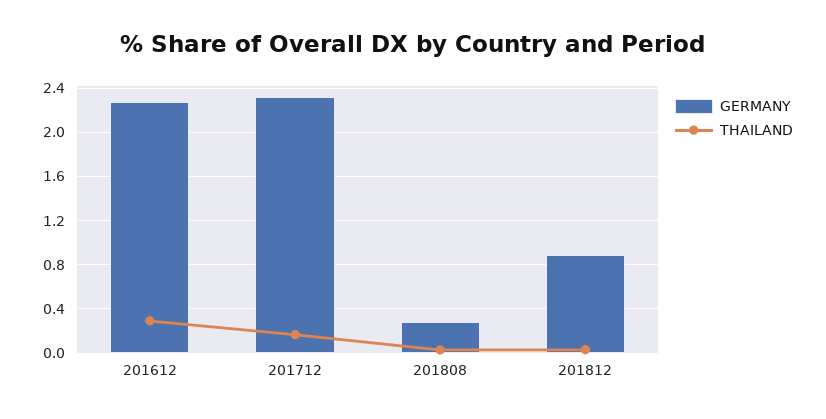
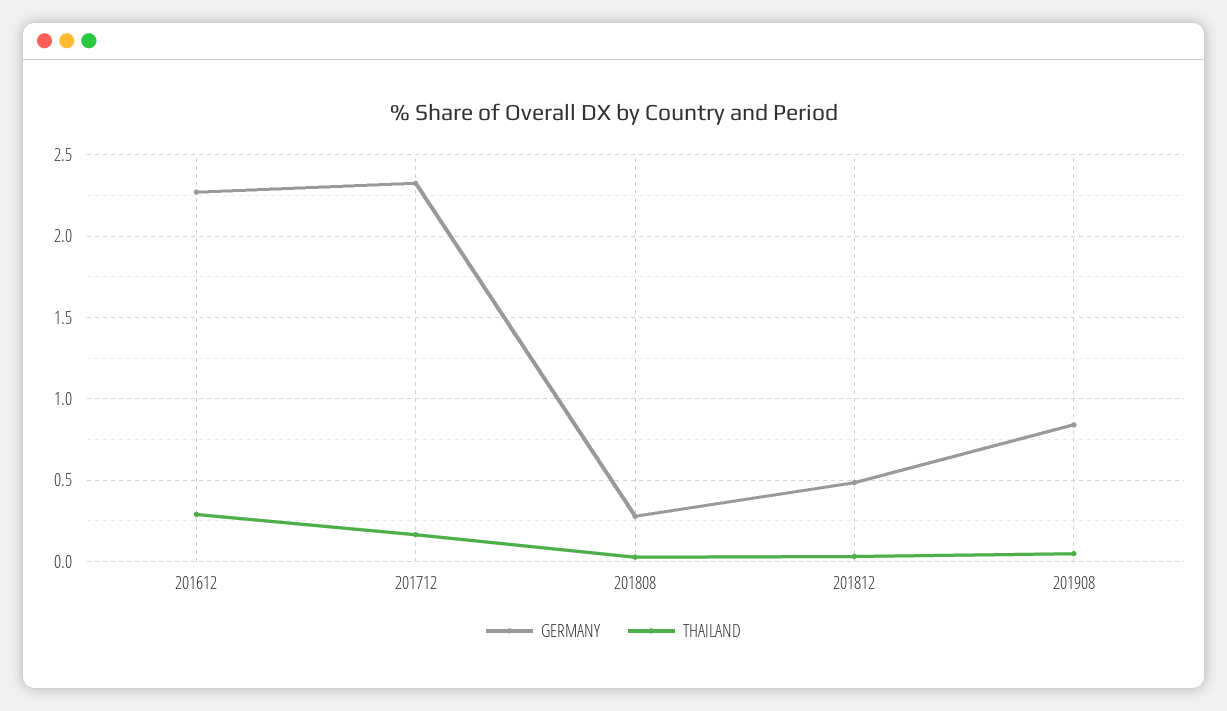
GERMANY, 201812: 0.9 -> 0.5
GERMANY, 201908: none -> 0.85
THAILAND, 201908: none -> 0.05

